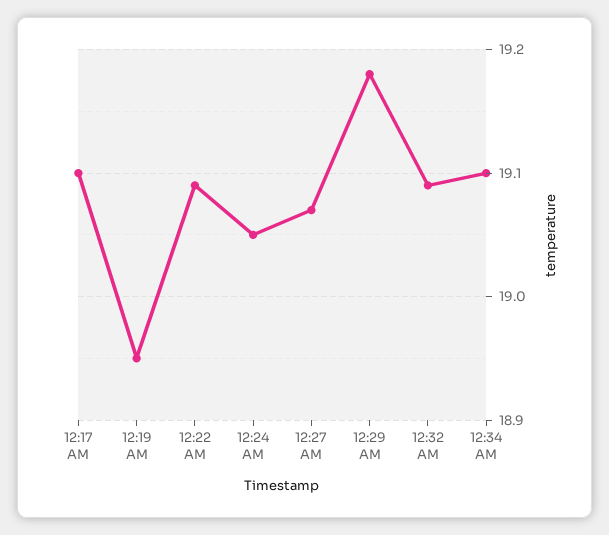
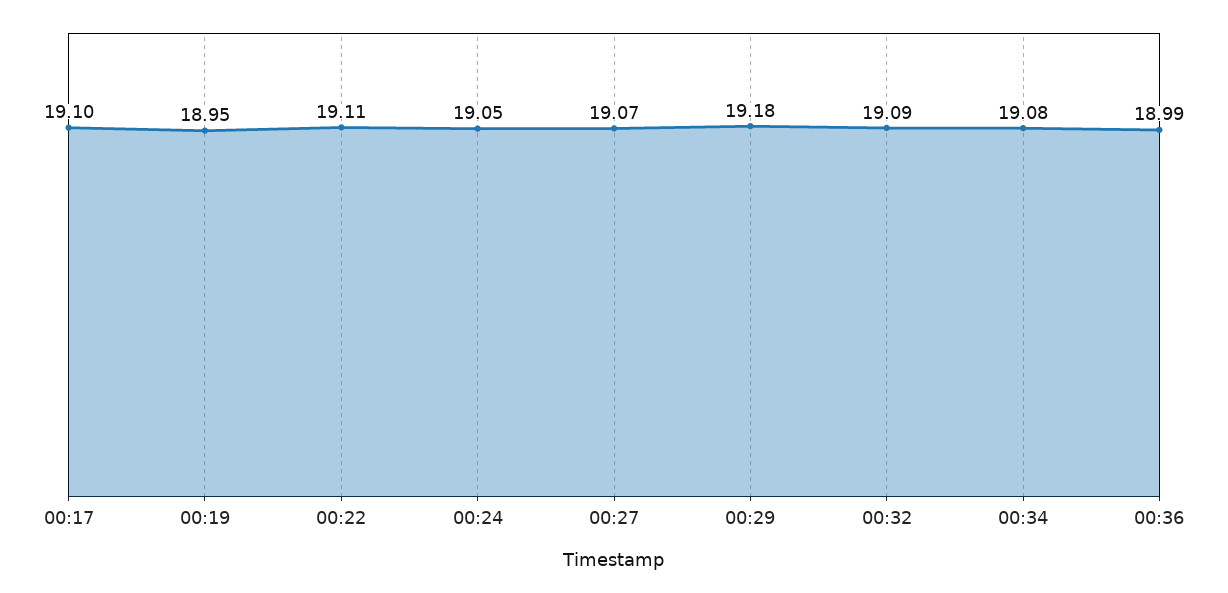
12:22 AM: 19.09 -> 19.11
12:34 AM: 19.1 -> 19.08
00:36: none -> 18.99

